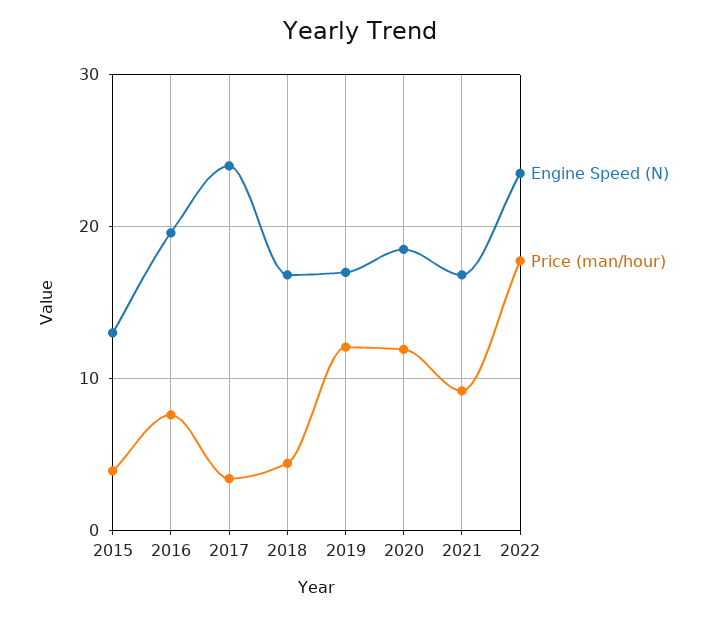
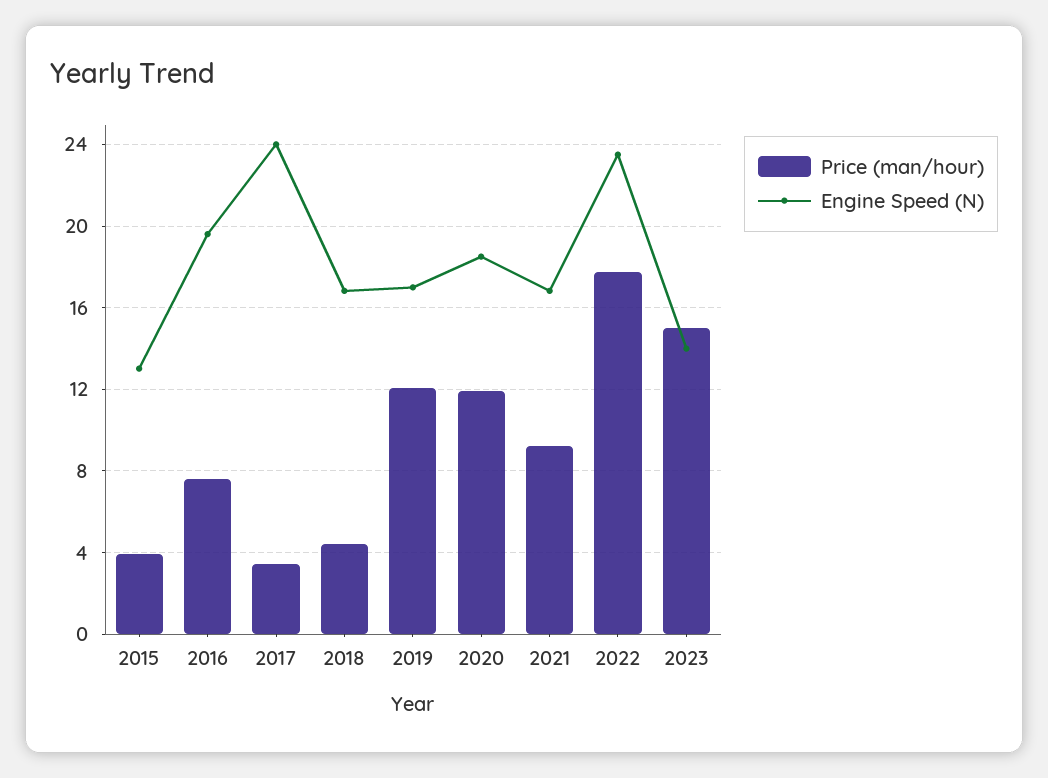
Price (man/hour), 2023: none -> 15
Engine Speed (N), 2023: none -> 14

